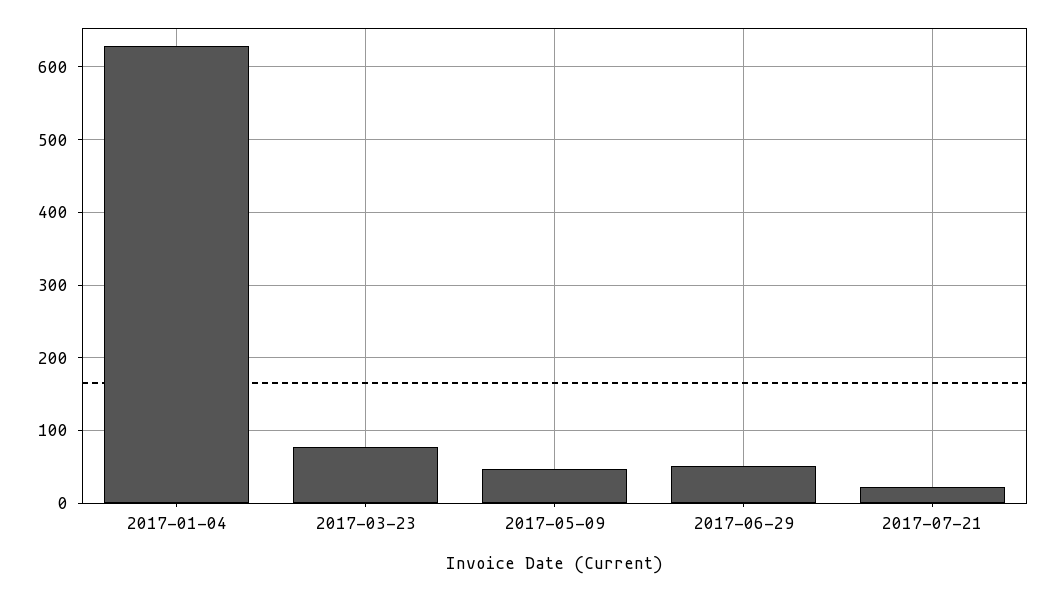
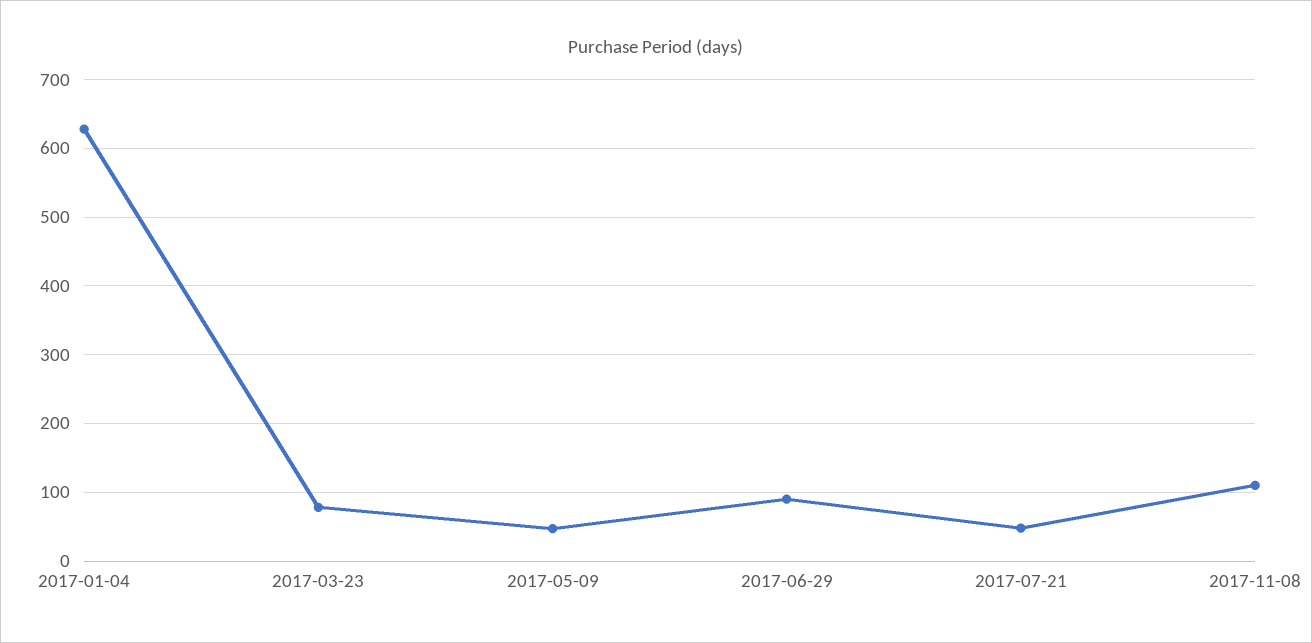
2017-06-29: 50 -> 90
2017-07-21: 20 -> 50
2017-11-08: none -> 110

